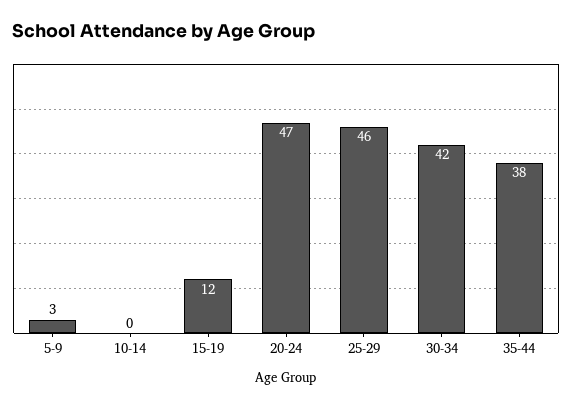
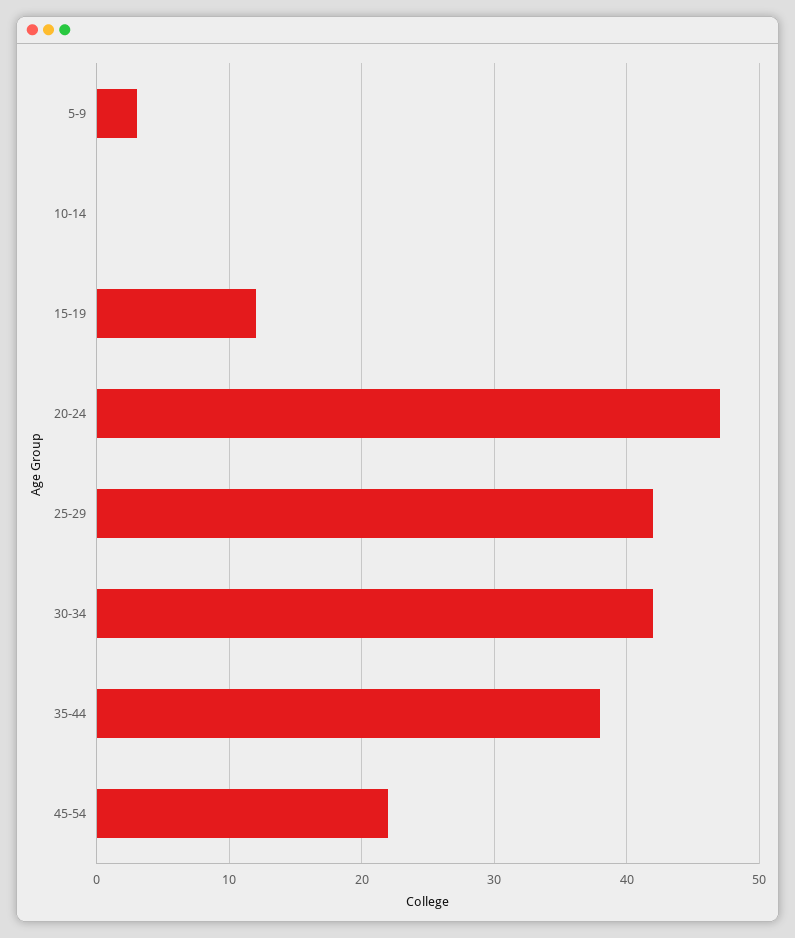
25-29: 46 -> 42
45-54: none -> 22

